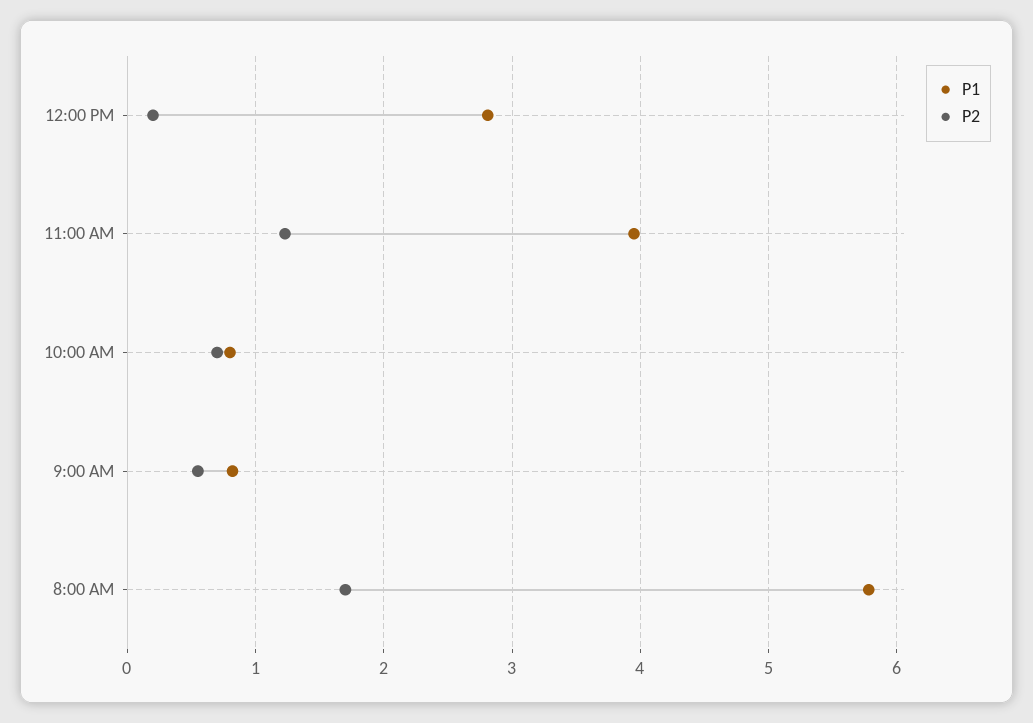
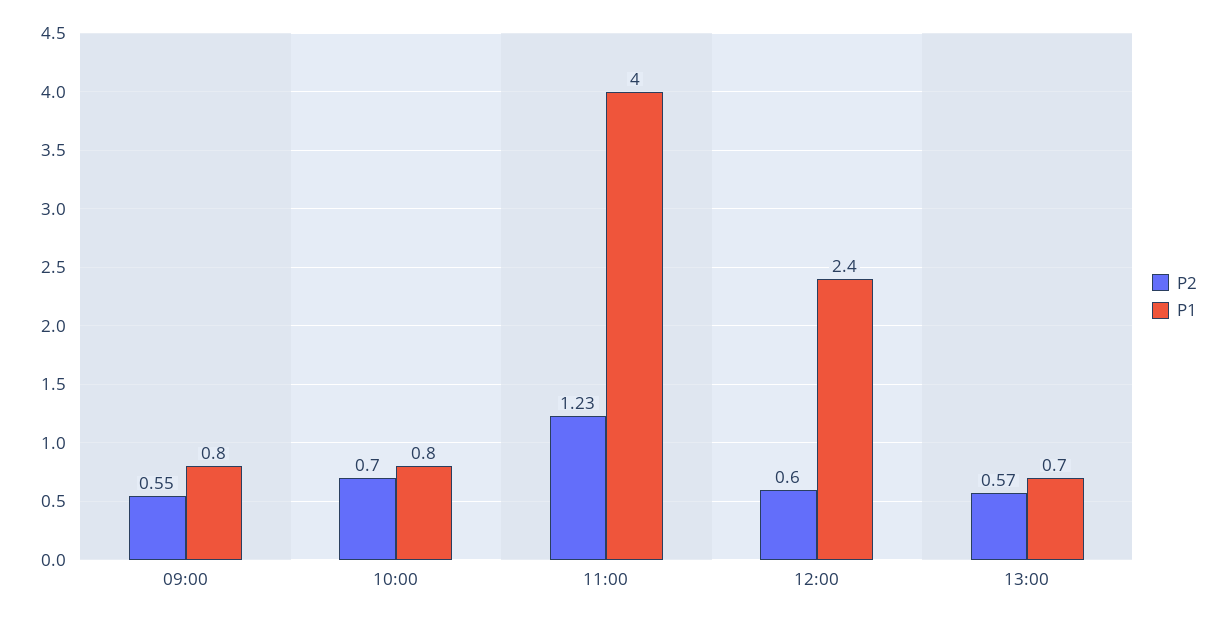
P1, 12:00 PM: 2.8 -> 2.4
P2, 12:00 PM: 0.2 -> 0.6
P1, 8:00 AM: 5.8 -> none
P2, 8:00 AM: 1.7 -> none
P2, 13:00: none -> 0.57
P1, 13:00: none -> 0.7

